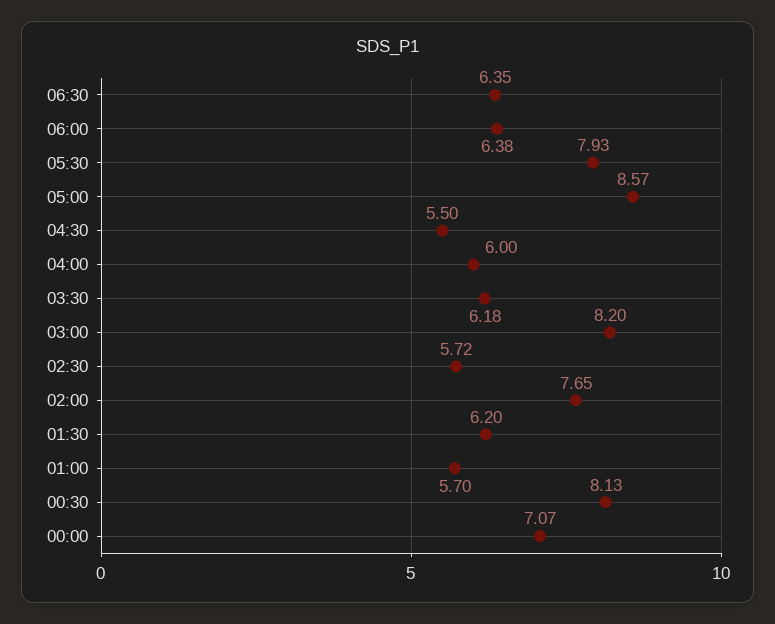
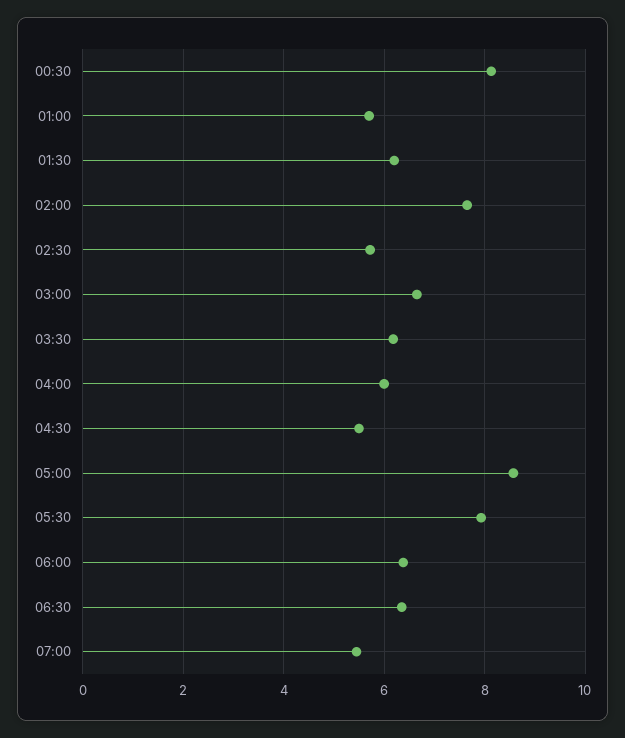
03:00: 8.2 -> 6.6
00:00: 7.07 -> none
07:00: none -> 5.4

